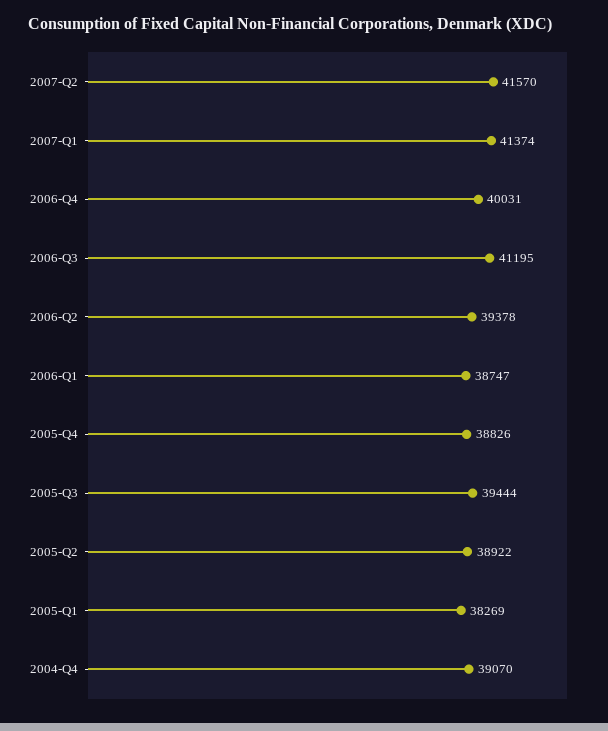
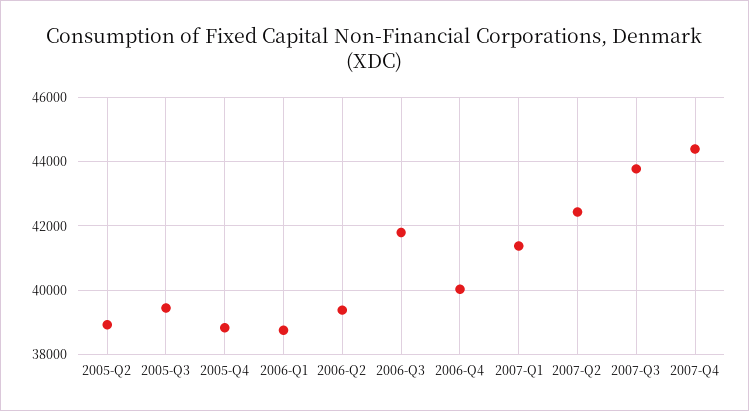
2007-Q2: 41570 -> 42400
2006-Q3: 41195 -> 41800
2005-Q1: 38269 -> none
2004-Q4: 39070 -> none
2007-Q3: none -> 43800
2007-Q4: none -> 44400

